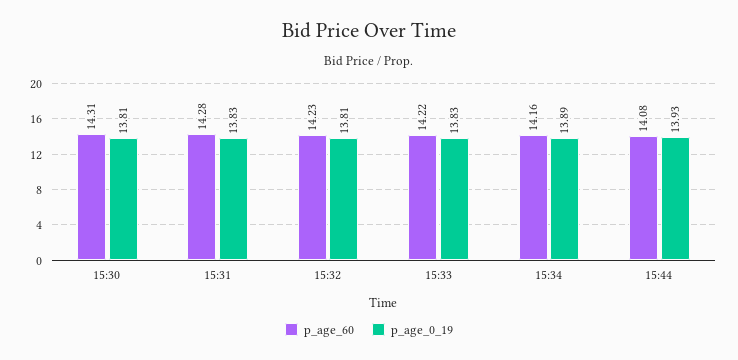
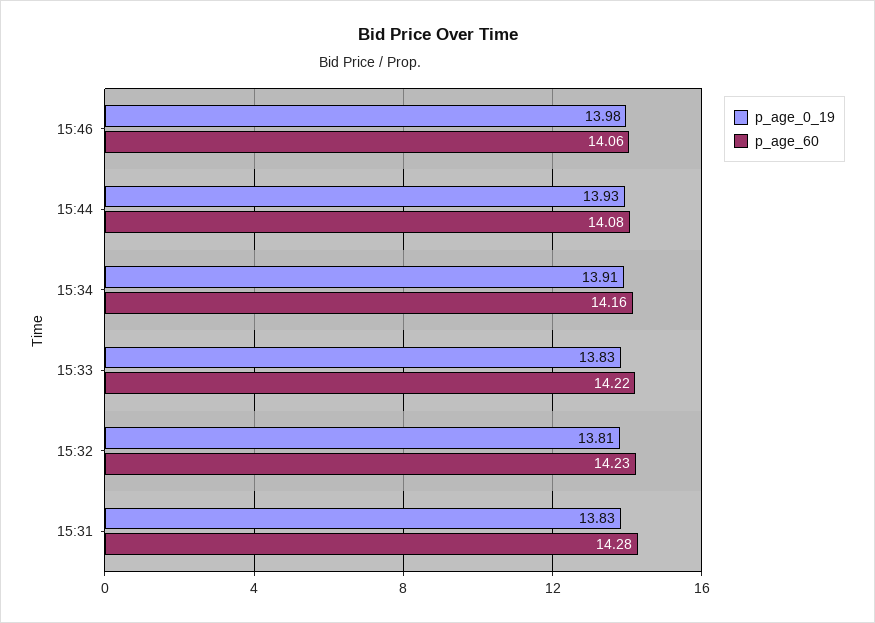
p_age_60, 15:30: 14.31 -> none
p_age_0_19, 15:30: 13.81 -> none
p_age_0_19, 15:34: 13.89 -> 13.91
p_age_0_19, 15:46: none -> 13.98
p_age_60, 15:46: none -> 14.06

